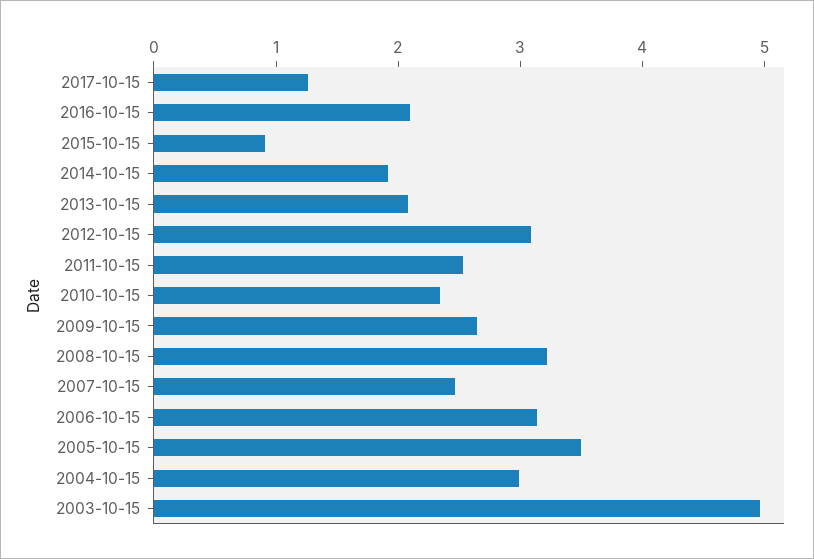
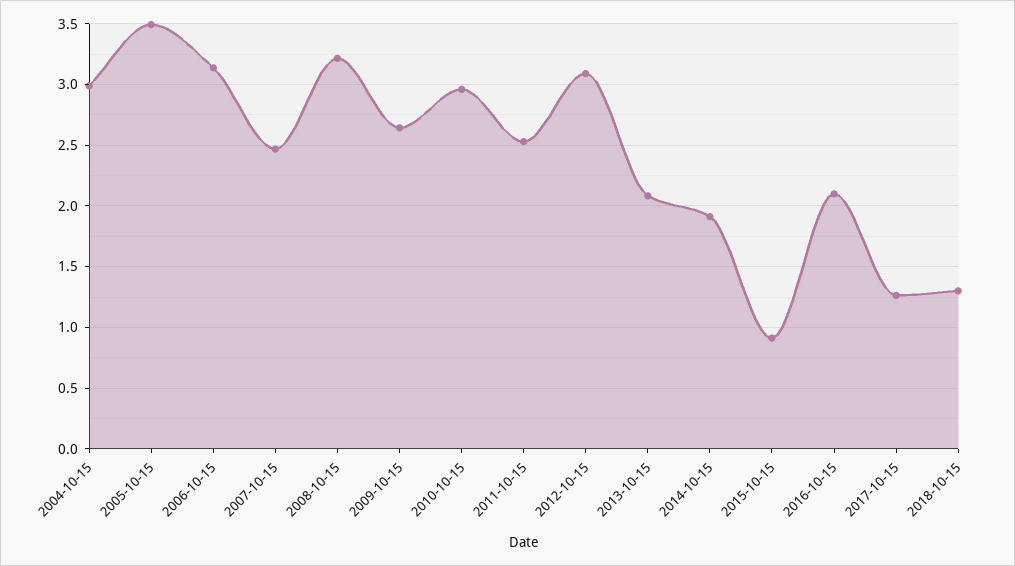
2010-10-15: 2.4 -> 2.95
2003-10-15: 5 -> none
2018-10-15: none -> 1.3

